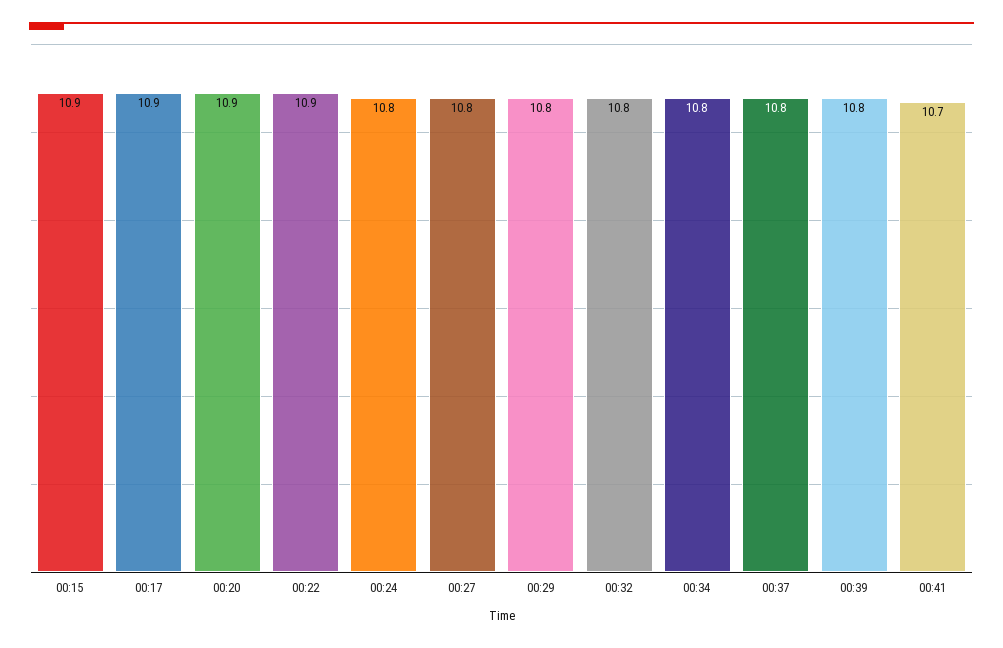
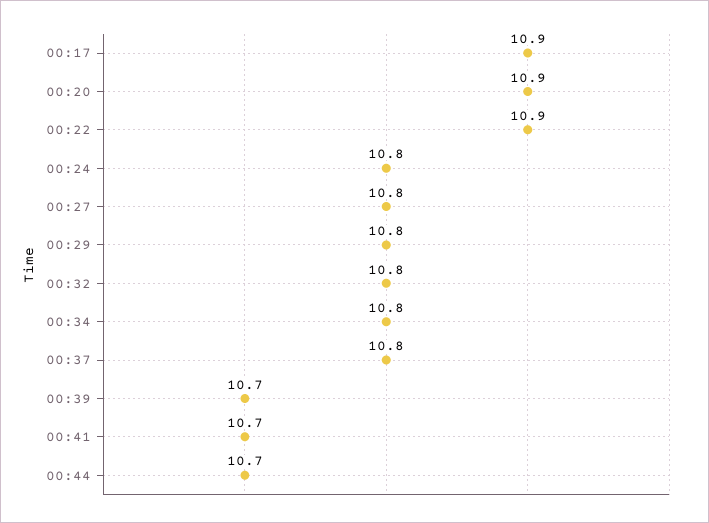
00:15: 10.9 -> none
00:39: 10.8 -> 10.7
00:44: none -> 10.7

